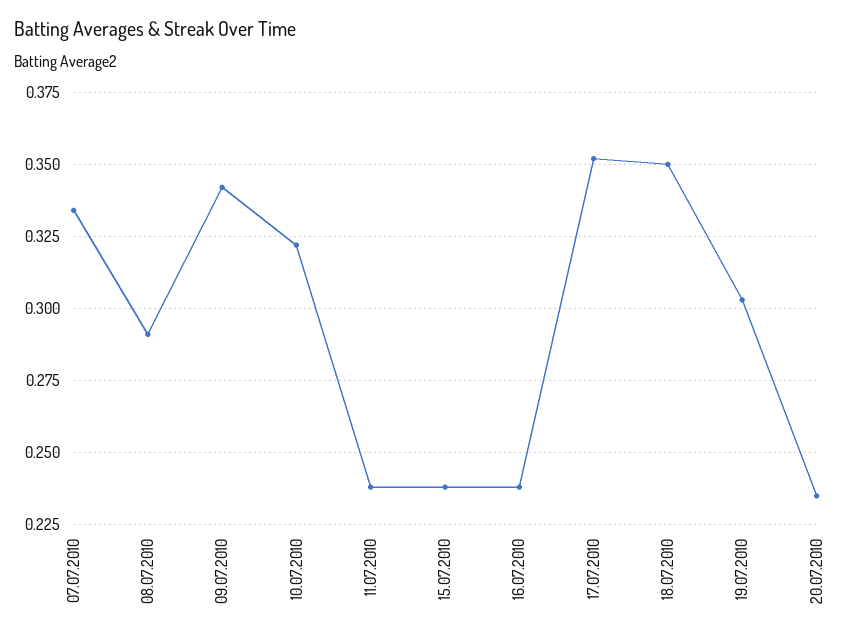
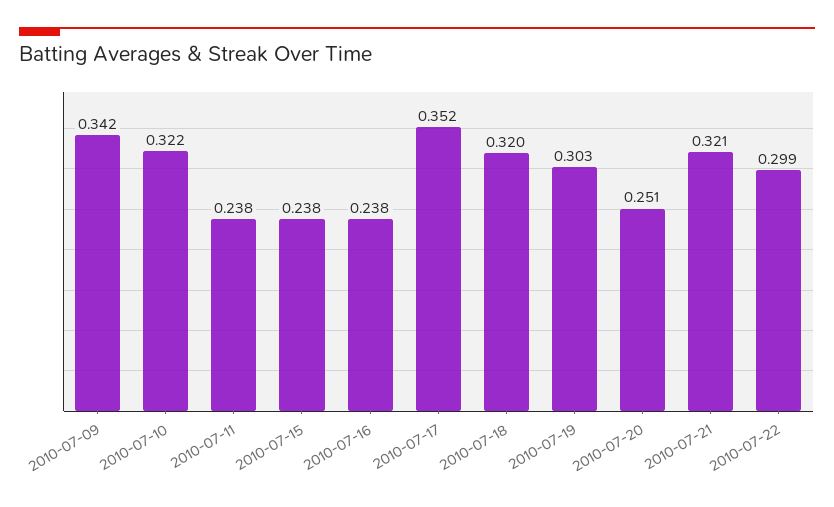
07.07.2010: 0.335 -> none
08.07.2010: 0.29 -> none
18.07.2010: 0.35 -> 0.32
20.07.2010: 0.235 -> 0.251
2010-07-21: none -> 0.321
2010-07-22: none -> 0.299

